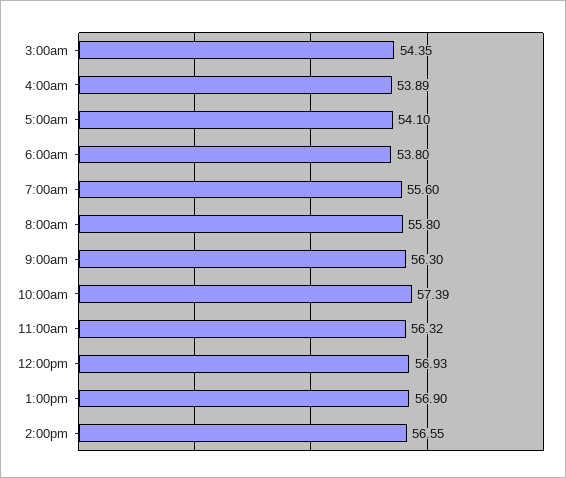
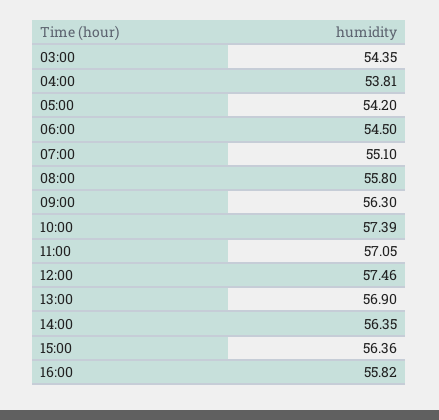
4:00am: 53.89 -> 53.81
5:00am: 54.1 -> 54.2
6:00am: 53.8 -> 54.5
7:00am: 55.6 -> 55.1
11:00am: 56.32 -> 57.05
12:00pm: 56.93 -> 57.46
2:00pm: 56.55 -> 56.35
15:00: none -> 56.36
16:00: none -> 55.82

